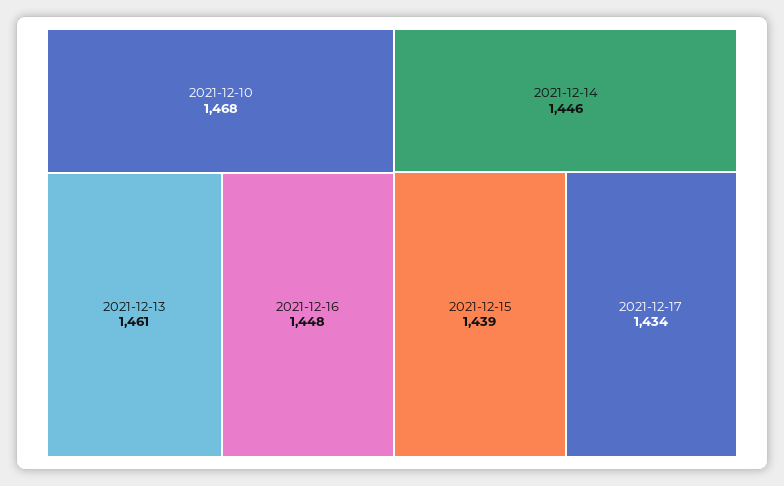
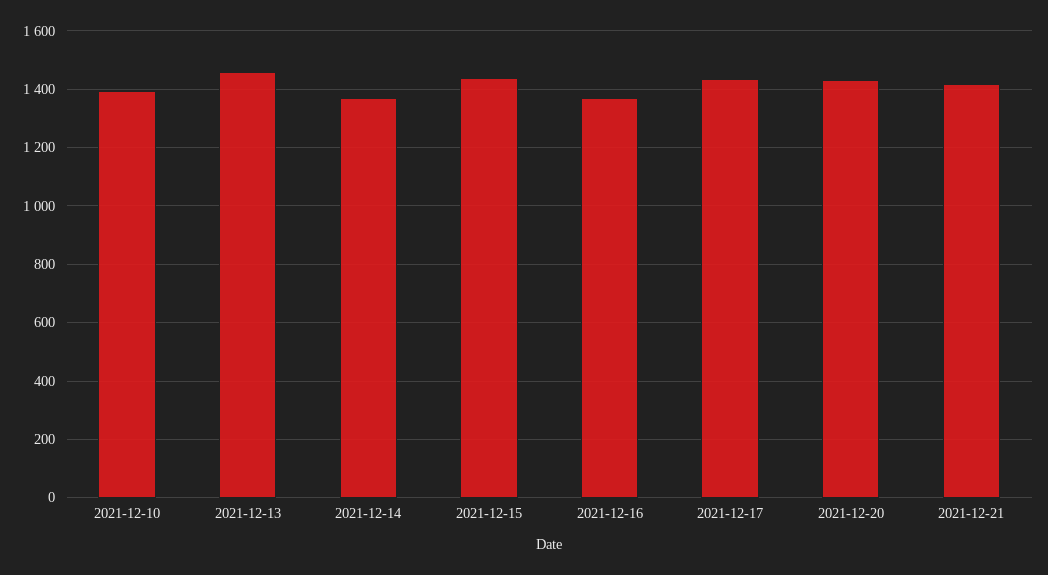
2021-12-10: 1468 -> 1400
2021-12-16: 1448 -> 1375
2021-12-14: 1446 -> 1375
2021-12-20: none -> 1425
2021-12-21: none -> 1425

